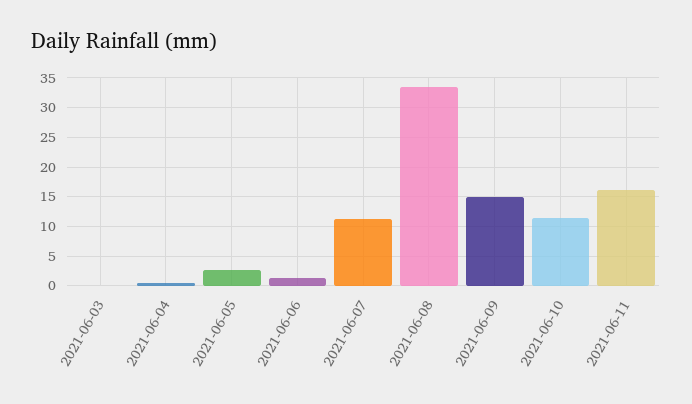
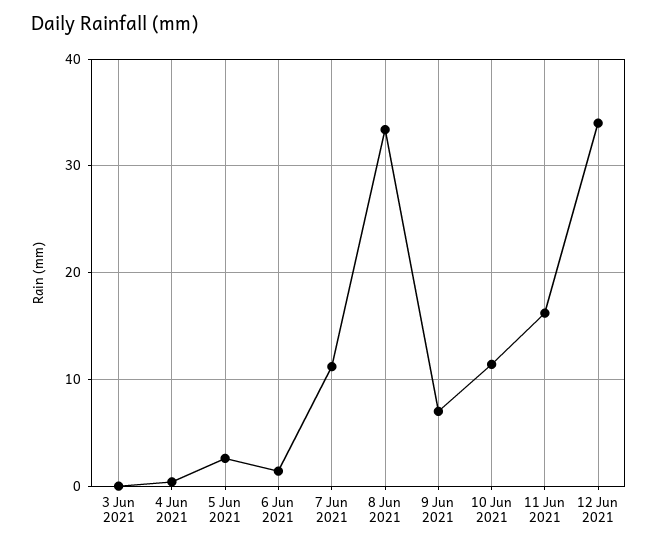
2021-06-09: 15 -> 7
12 Jun 2021: none -> 34

